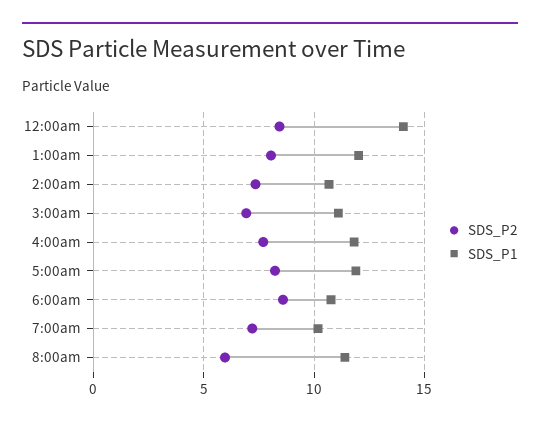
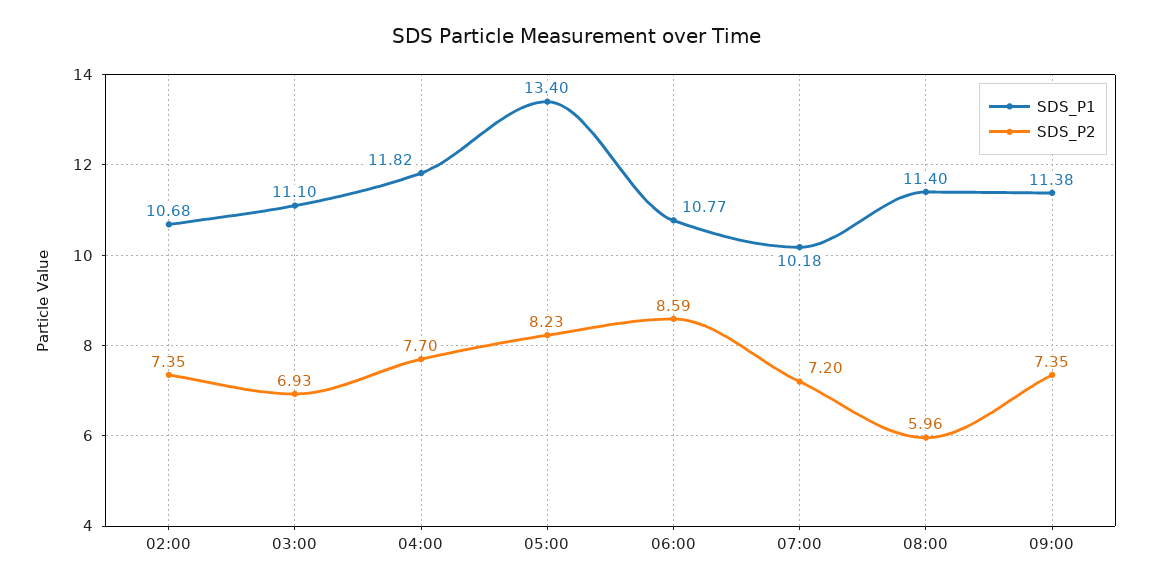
SDS_P2, 12:00am: 8.5 -> none
SDS_P1, 12:00am: 14 -> none
SDS_P2, 1:00am: 8 -> none
SDS_P1, 1:00am: 12 -> none
SDS_P1, 5:00am: 12 -> 13.4
SDS_P1, 09:00: none -> 11.38
SDS_P2, 09:00: none -> 7.35

